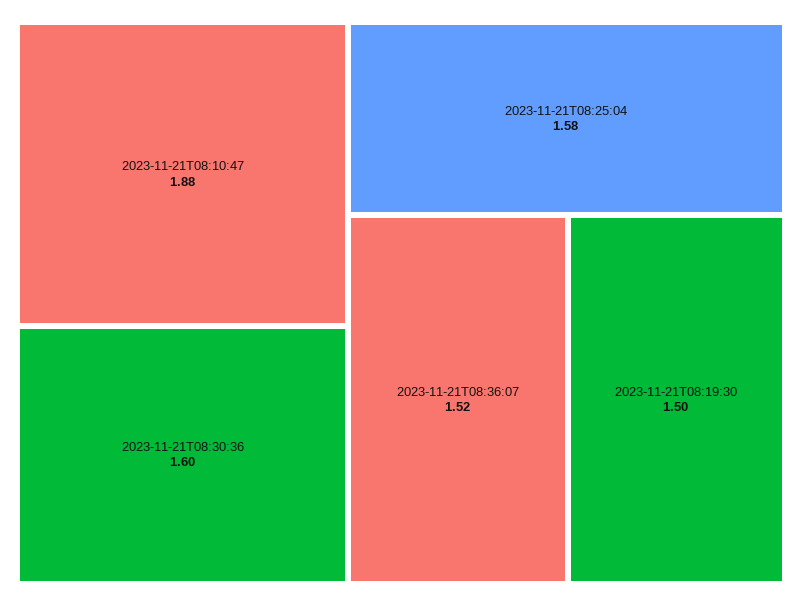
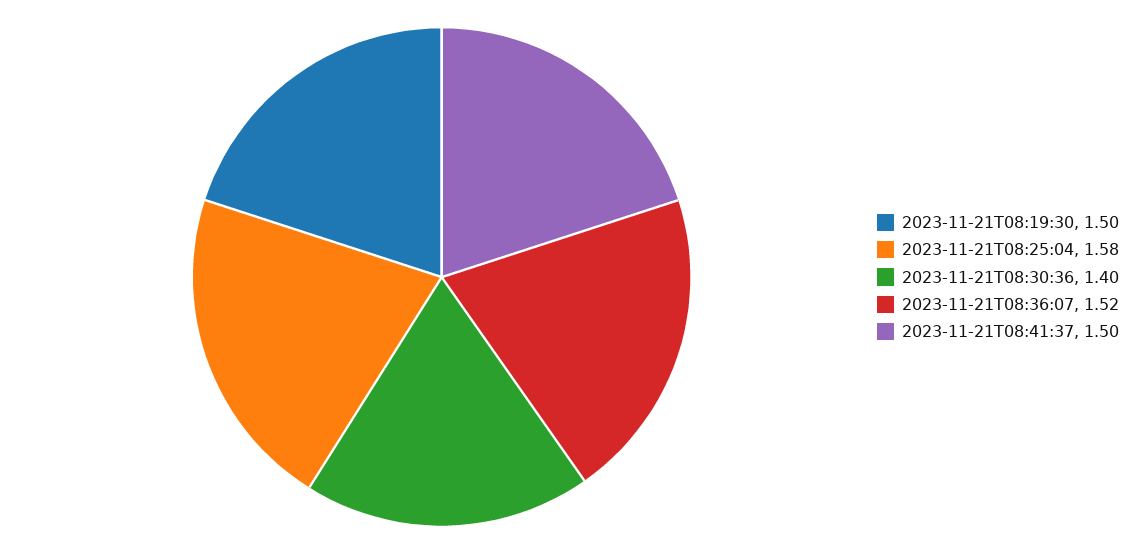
2023-11-21T08:10:47: 1.88 -> none
2023-11-21T08:30:36: 1.6 -> 1.4
2023-11-21T08:41:37: none -> 1.5

